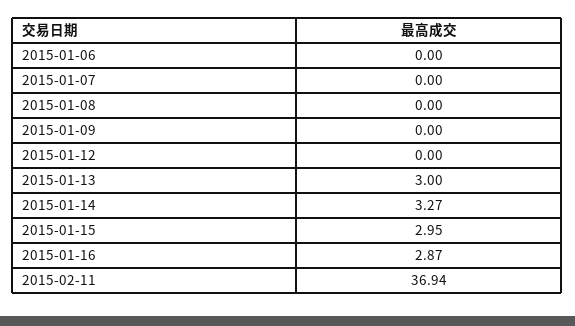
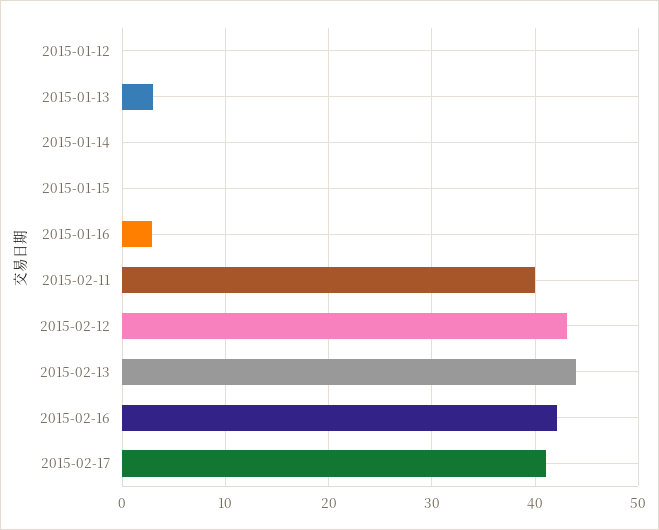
2015-01-06: 0 -> none
2015-01-07: 0 -> none
2015-01-08: 0 -> none
2015-01-09: 0 -> none
2015-01-14: 3.27 -> 0
2015-01-15: 2.95 -> 0
2015-02-11: 36.94 -> 40
2015-02-12: none -> 43
2015-02-13: none -> 44
2015-02-16: none -> 42
2015-02-17: none -> 41

